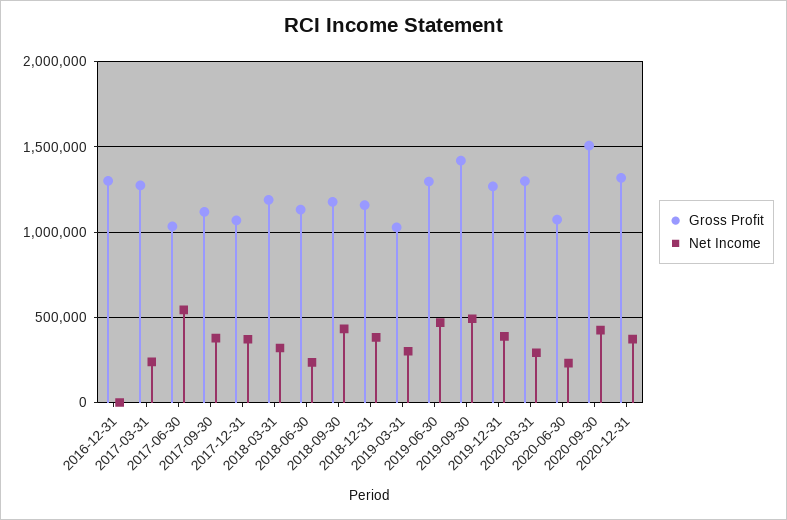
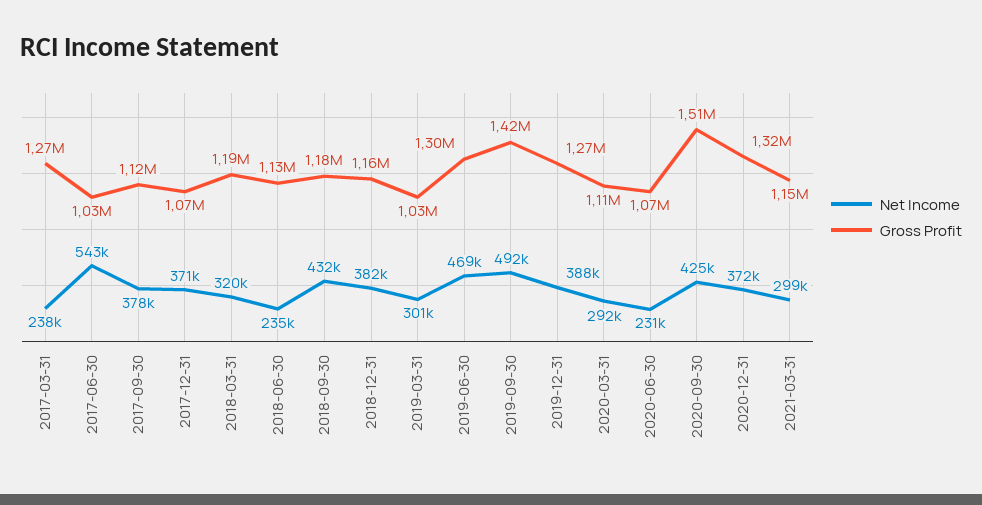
Gross Profit, 2016-12-31: 1300000 -> none
Net Income, 2016-12-31: 0 -> none
Gross Profit, 2020-03-31: 1300000 -> 1110000
Net Income, 2021-03-31: none -> 299000
Gross Profit, 2021-03-31: none -> 1150000

